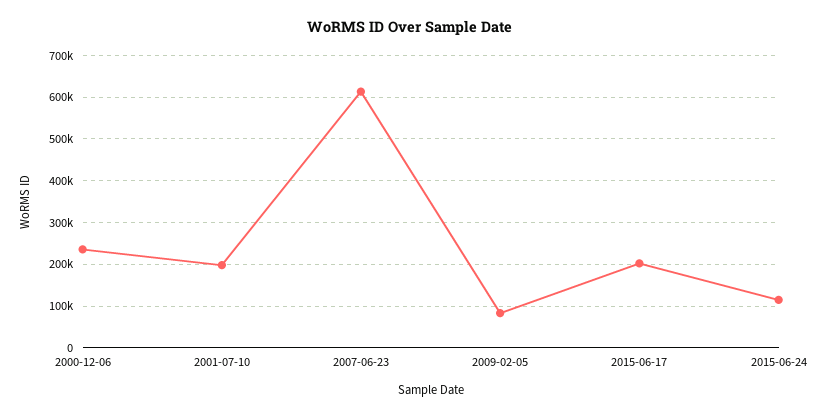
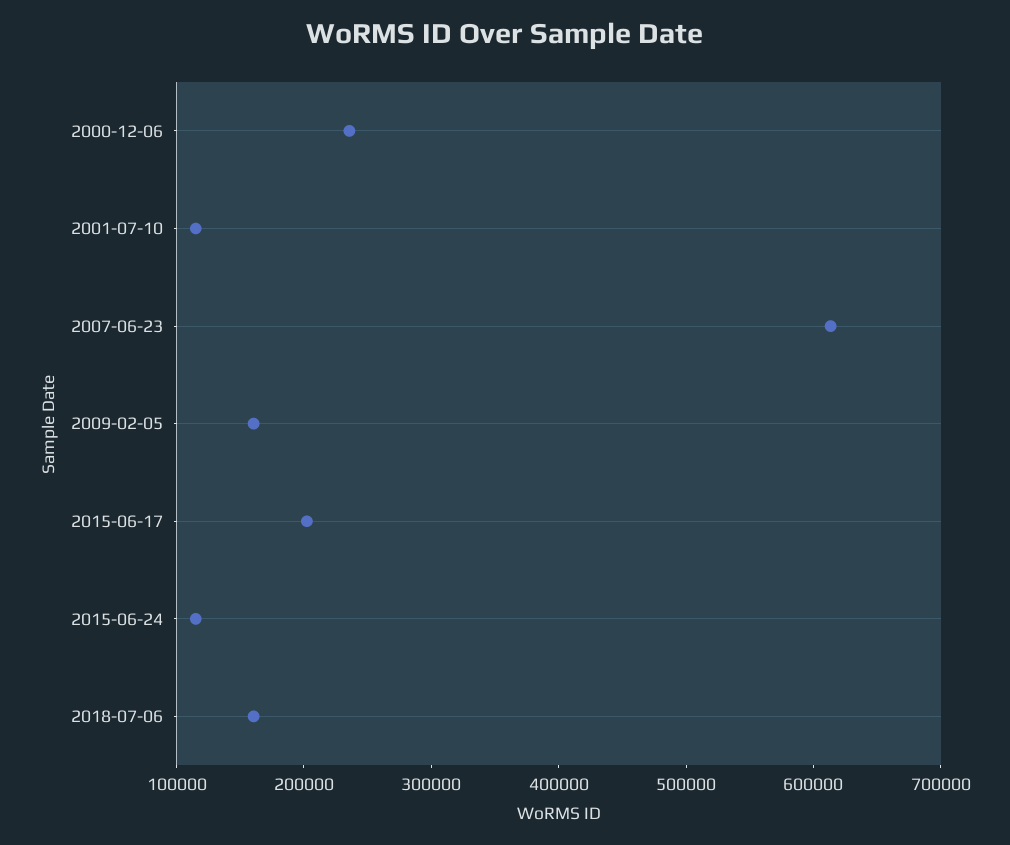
2001-07-10: 200000 -> 120000
2009-02-05: 80000 -> 160000
2018-07-06: none -> 160000

